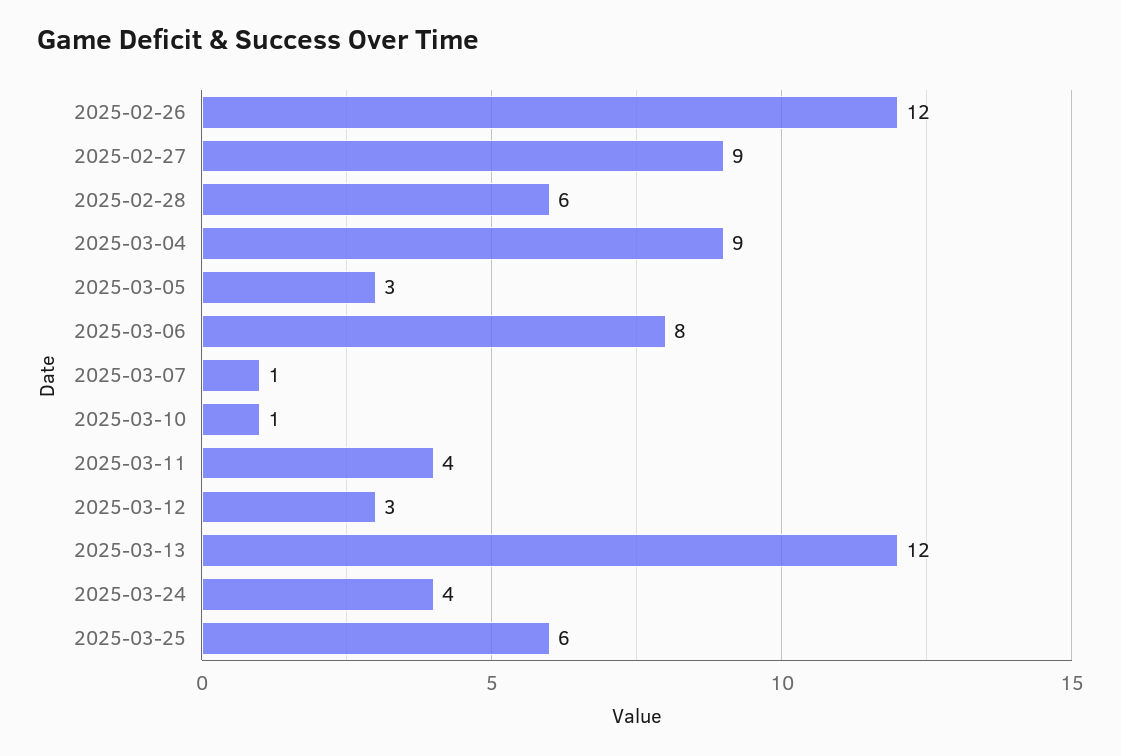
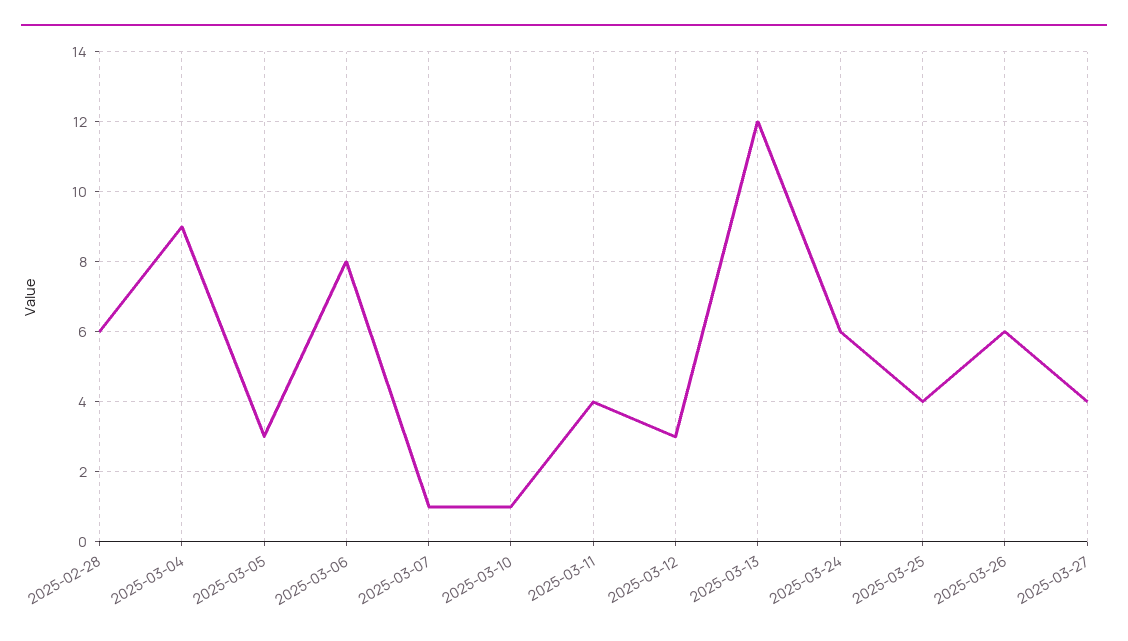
2025-02-26: 12 -> none
2025-02-27: 9 -> none
2025-03-24: 4 -> 6
2025-03-25: 6 -> 4
2025-03-26: none -> 6
2025-03-27: none -> 4

